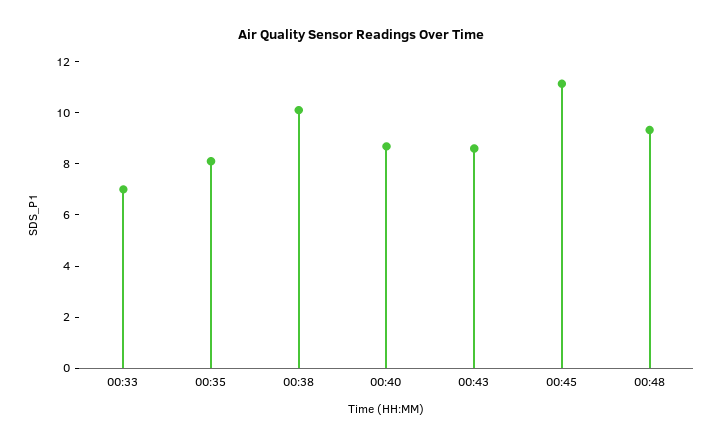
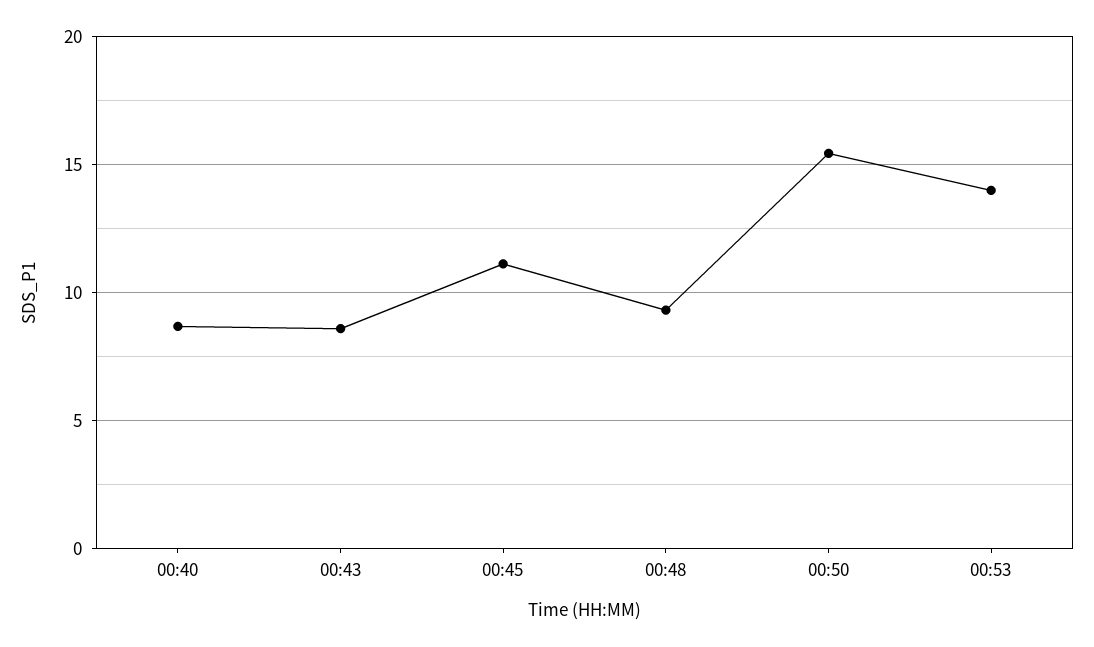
00:33: 7 -> none
00:35: 8 -> none
00:38: 10 -> none
00:50: none -> 15.5
00:53: none -> 14

